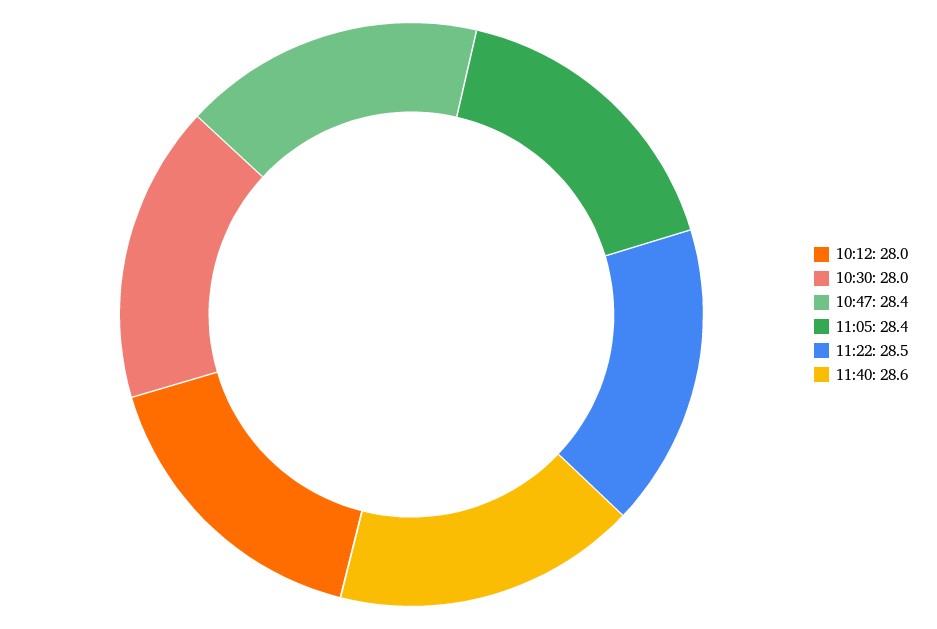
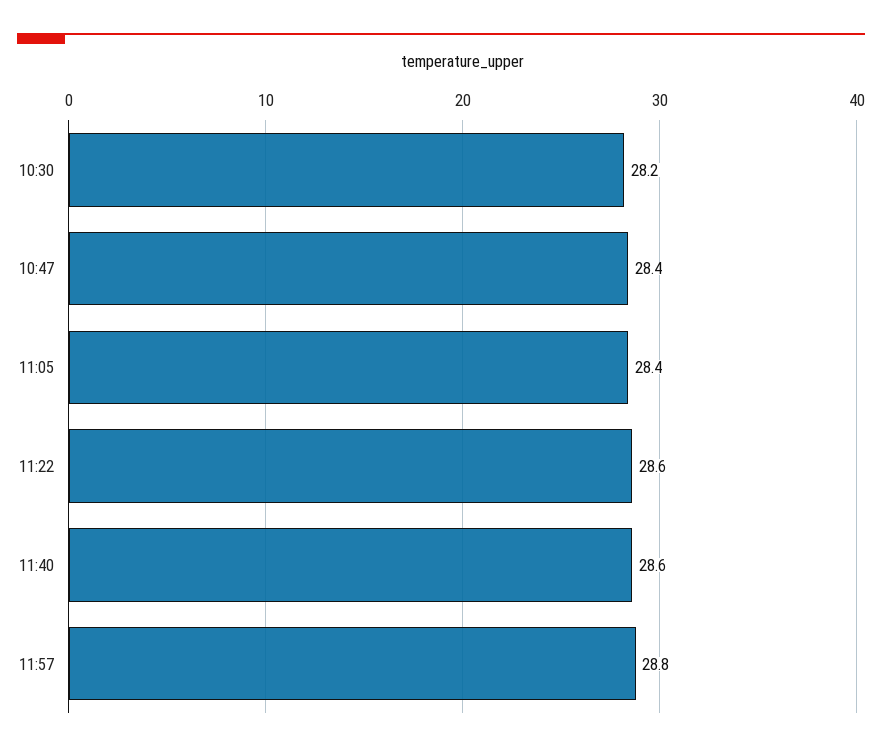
10:12: 28 -> none
10:30: 28 -> 28.2
11:22: 28.5 -> 28.6
11:57: none -> 28.8

